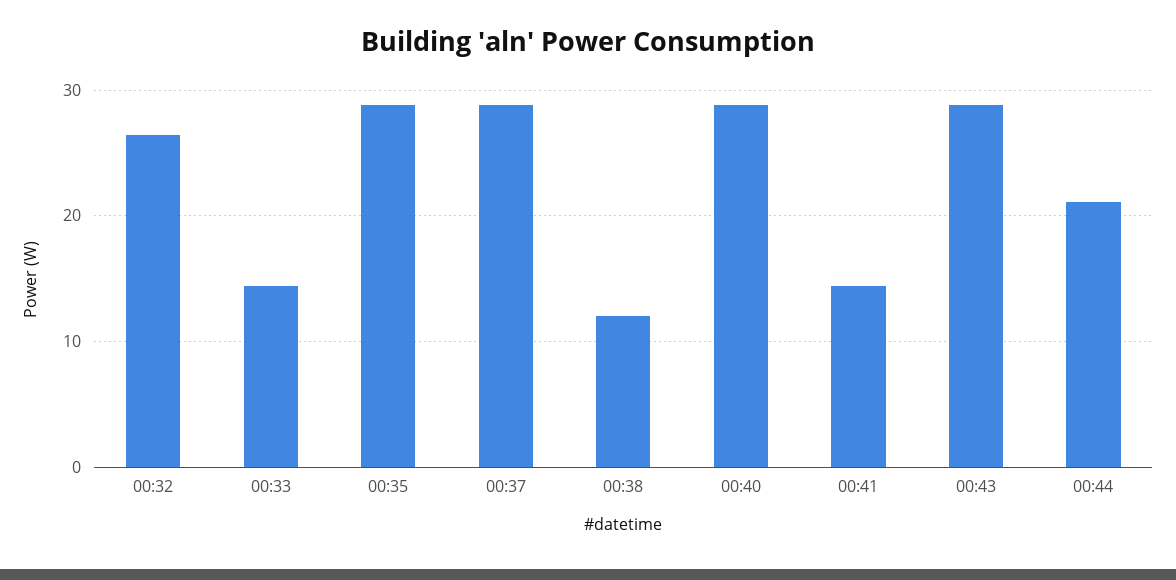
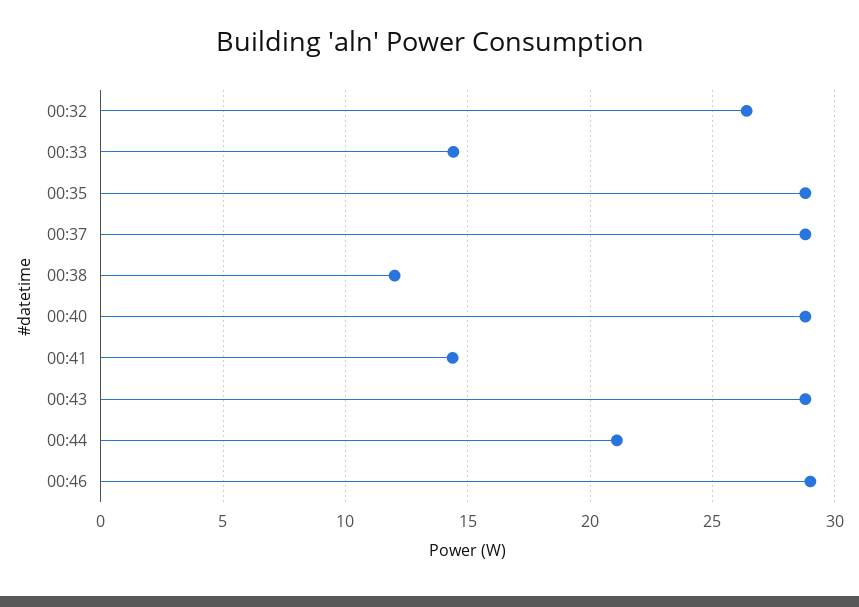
00:46: none -> 29

